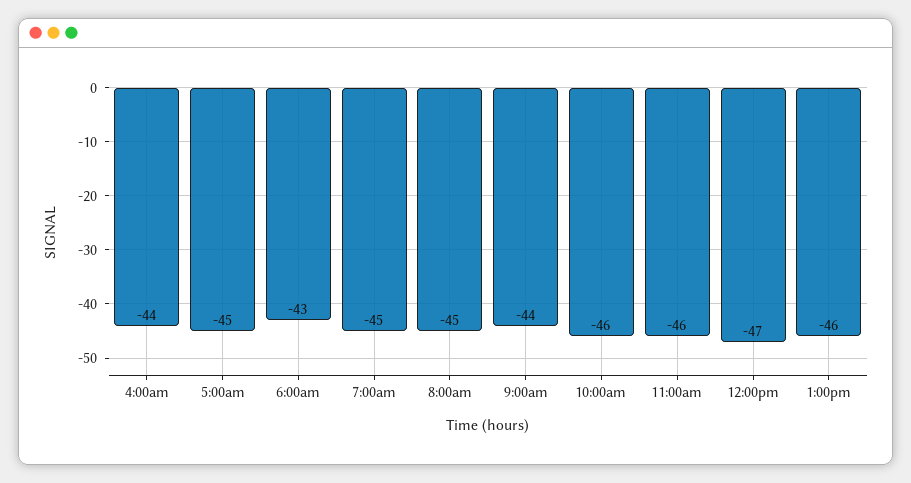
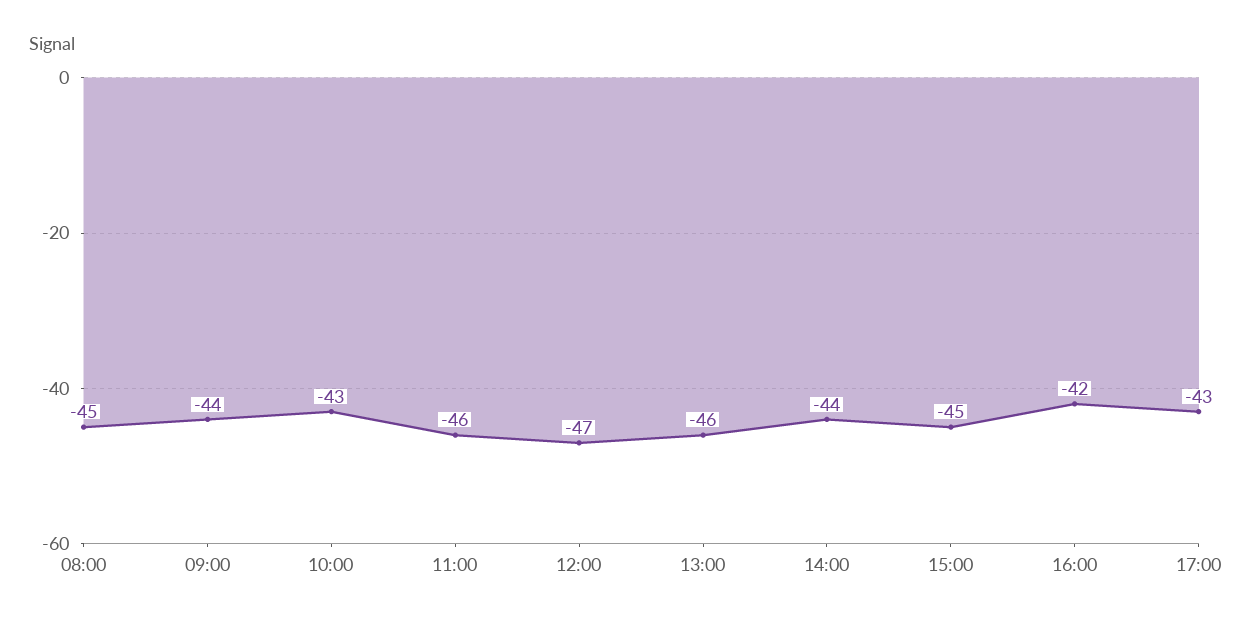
4:00am: -44 -> none
5:00am: -45 -> none
6:00am: -43 -> none
7:00am: -45 -> none
10:00am: -46 -> -43
14:00: none -> -44
15:00: none -> -45
16:00: none -> -42
17:00: none -> -43

